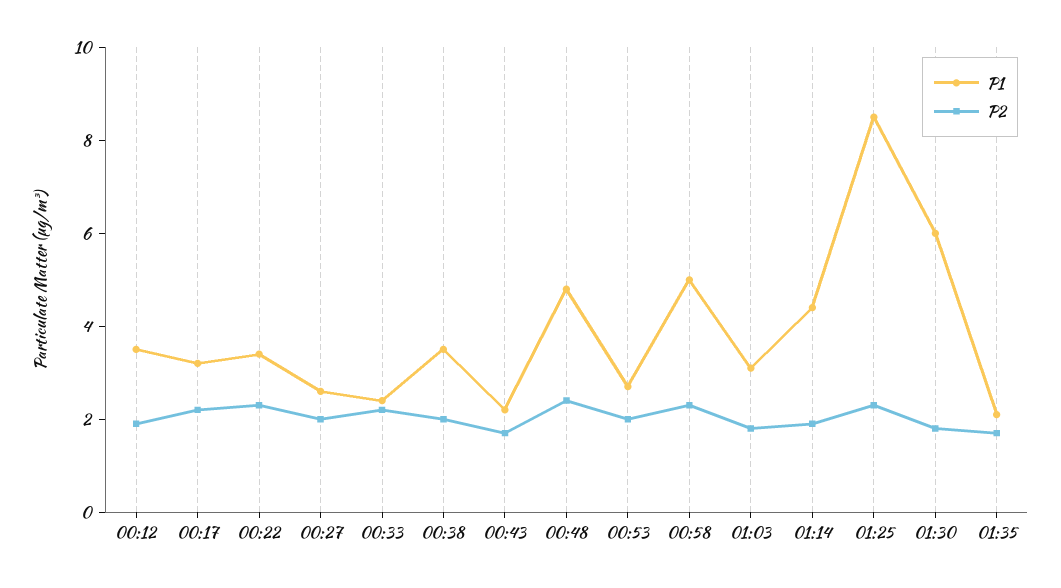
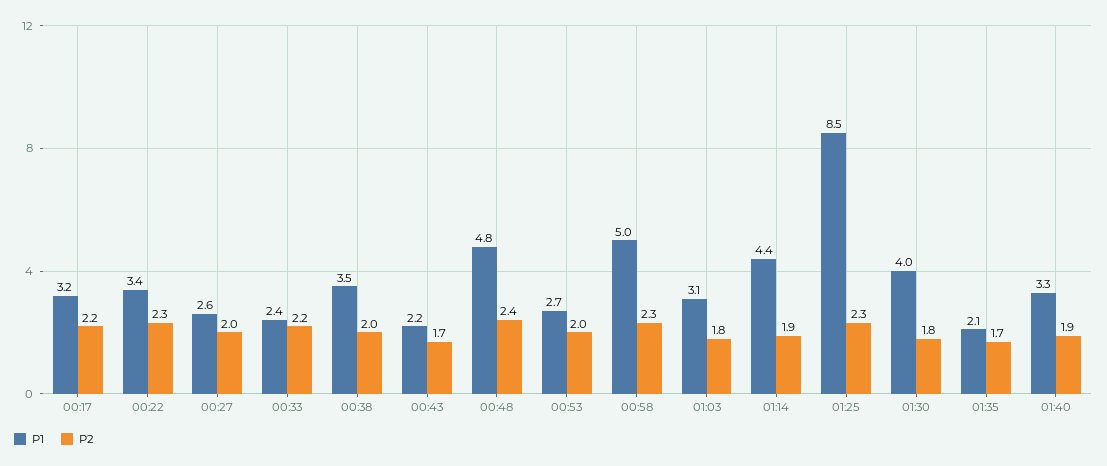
P1, 00:12: 3.5 -> none
P2, 00:12: 2 -> none
P1, 01:30: 6 -> 4
P1, 01:40: none -> 3.3
P2, 01:40: none -> 1.9

